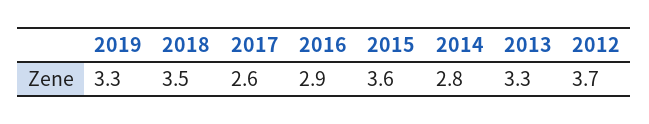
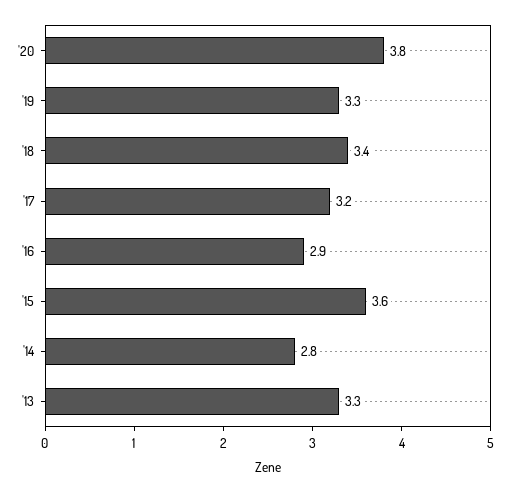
2018: 3.5 -> 3.4
2017: 2.6 -> 3.2
2012: 3.7 -> none
'20: none -> 3.8

